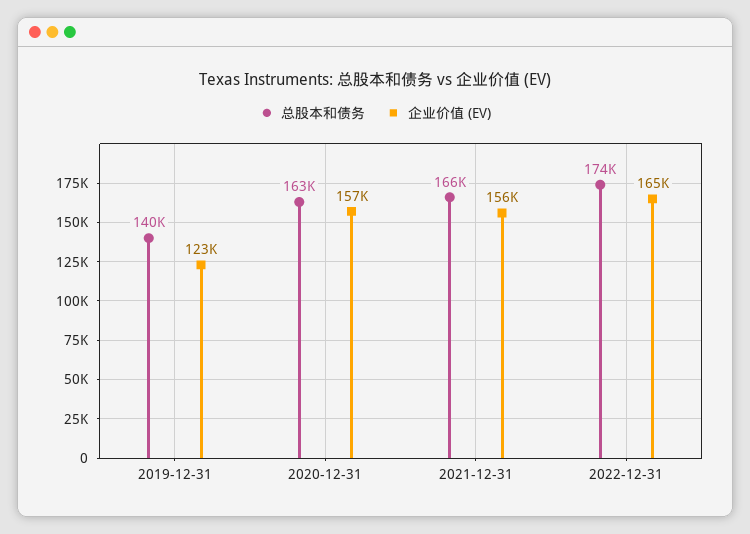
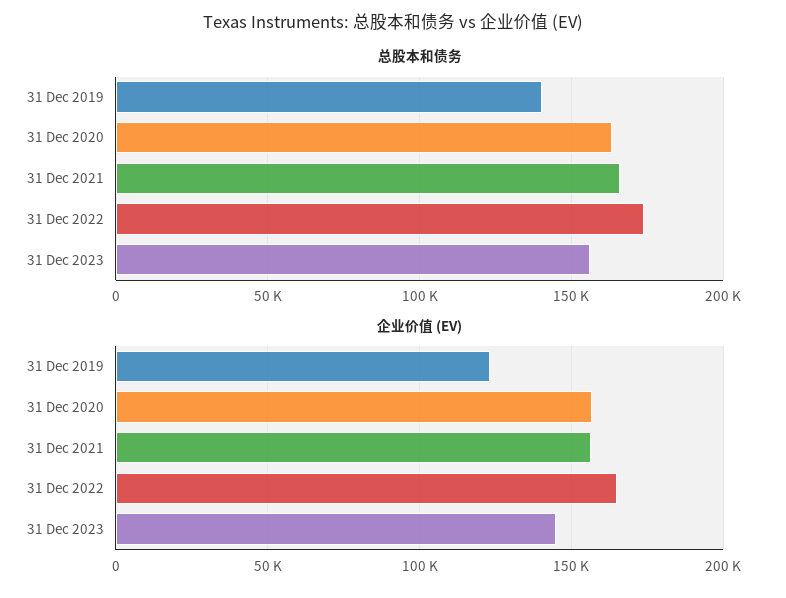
总股本和债务, 31 Dec 2023: none -> 155000
企业价值 (EV), 31 Dec 2023: none -> 145000

